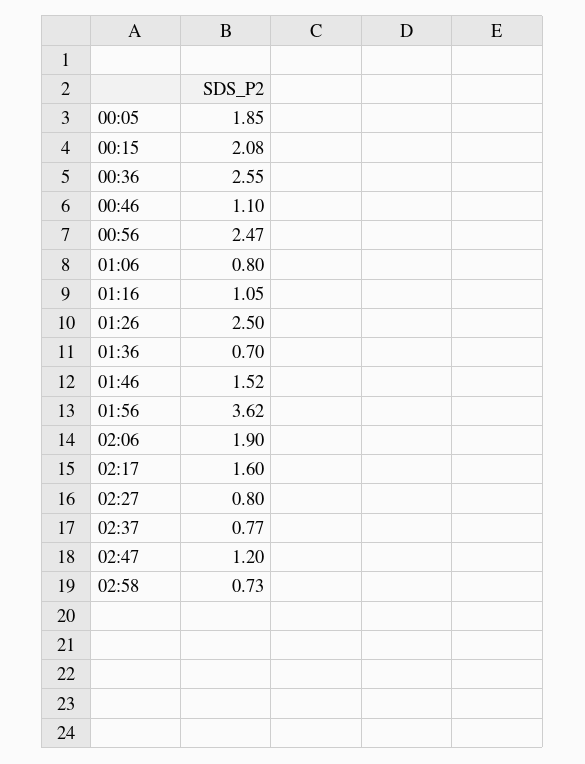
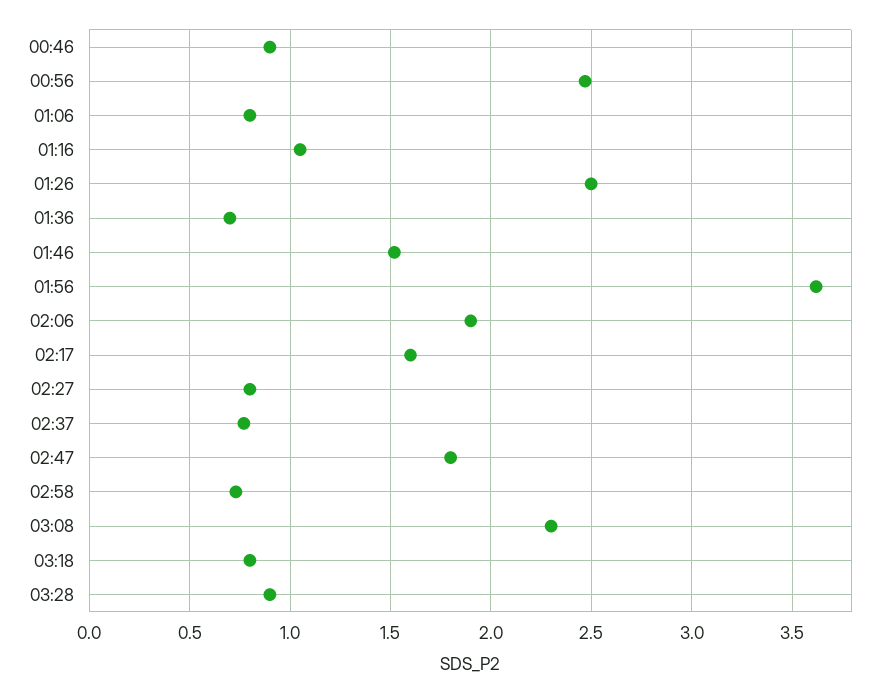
00:05: 1.85 -> none
00:15: 2.08 -> none
00:36: 2.55 -> none
00:46: 1.1 -> 0.9
02:47: 1.2 -> 1.8
03:08: none -> 2.3
03:18: none -> 0.8
03:28: none -> 0.9

